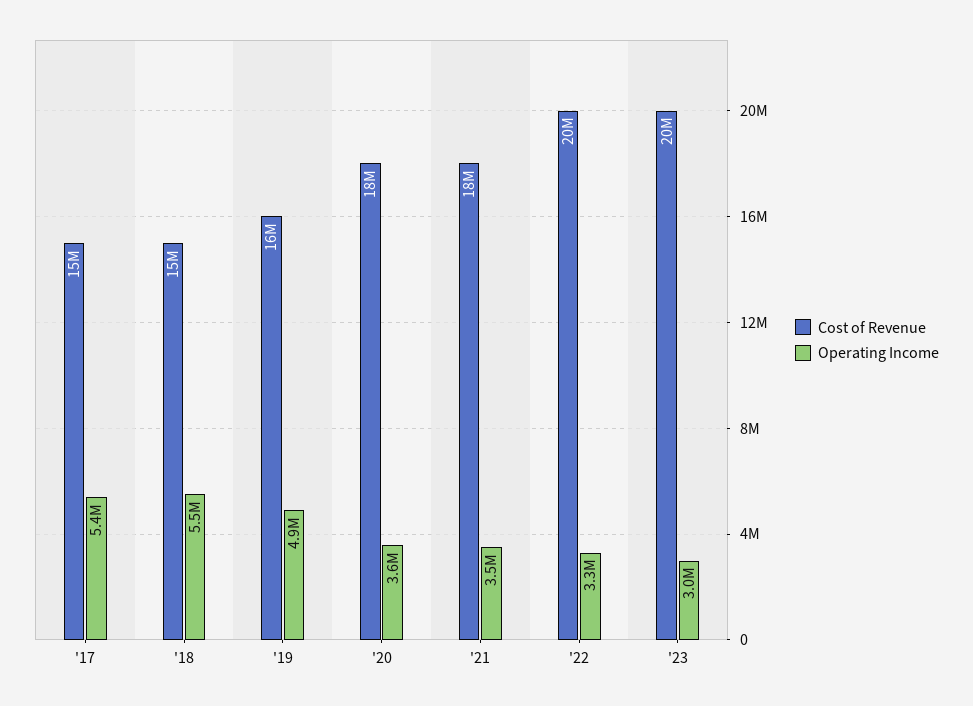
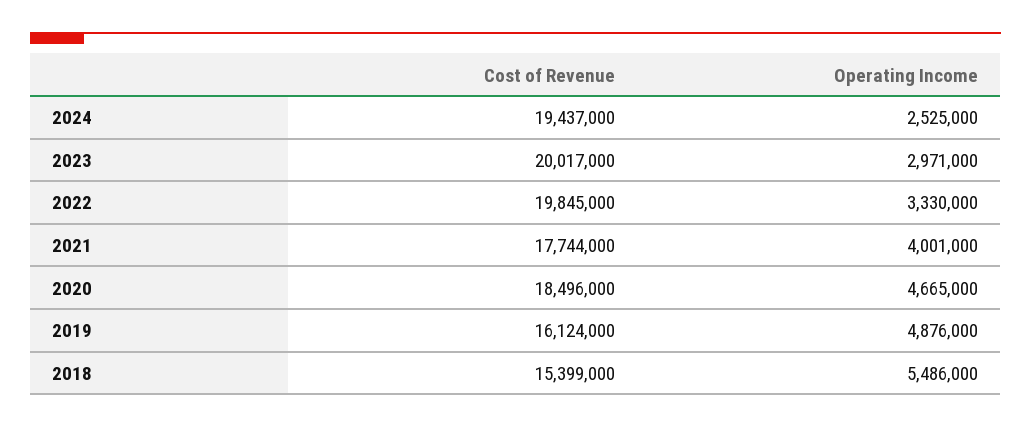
Cost of Revenue, '17: 15000000 -> none
Operating Income, '17: 5400000 -> none
Operating Income, '20: 3600000 -> 4665000
Operating Income, '21: 3500000 -> 4001000
Cost of Revenue, 2024: none -> 19437000
Operating Income, 2024: none -> 2525000

